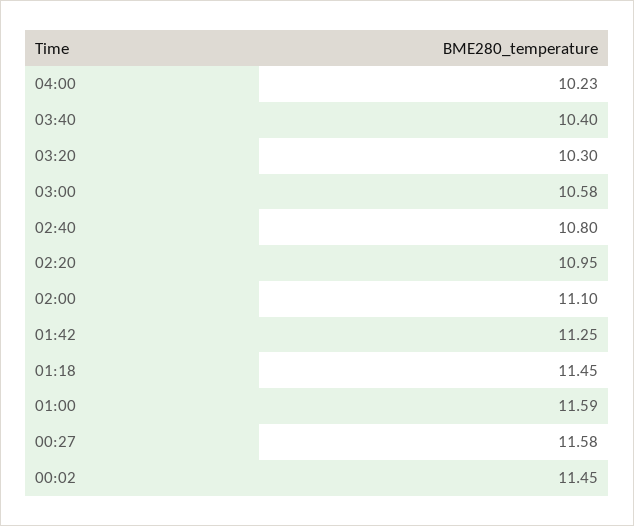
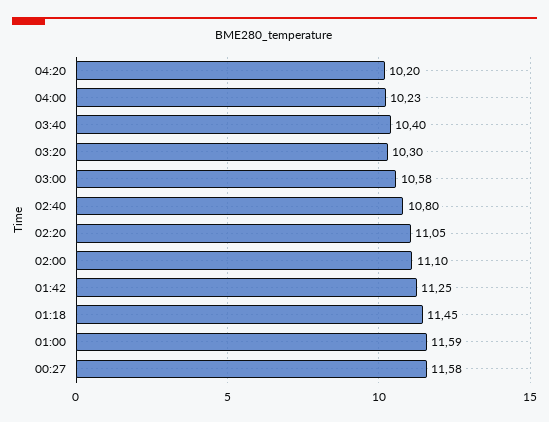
02:20: 10.95 -> 11.05
00:02: 11.45 -> none
04:20: none -> 10.2

